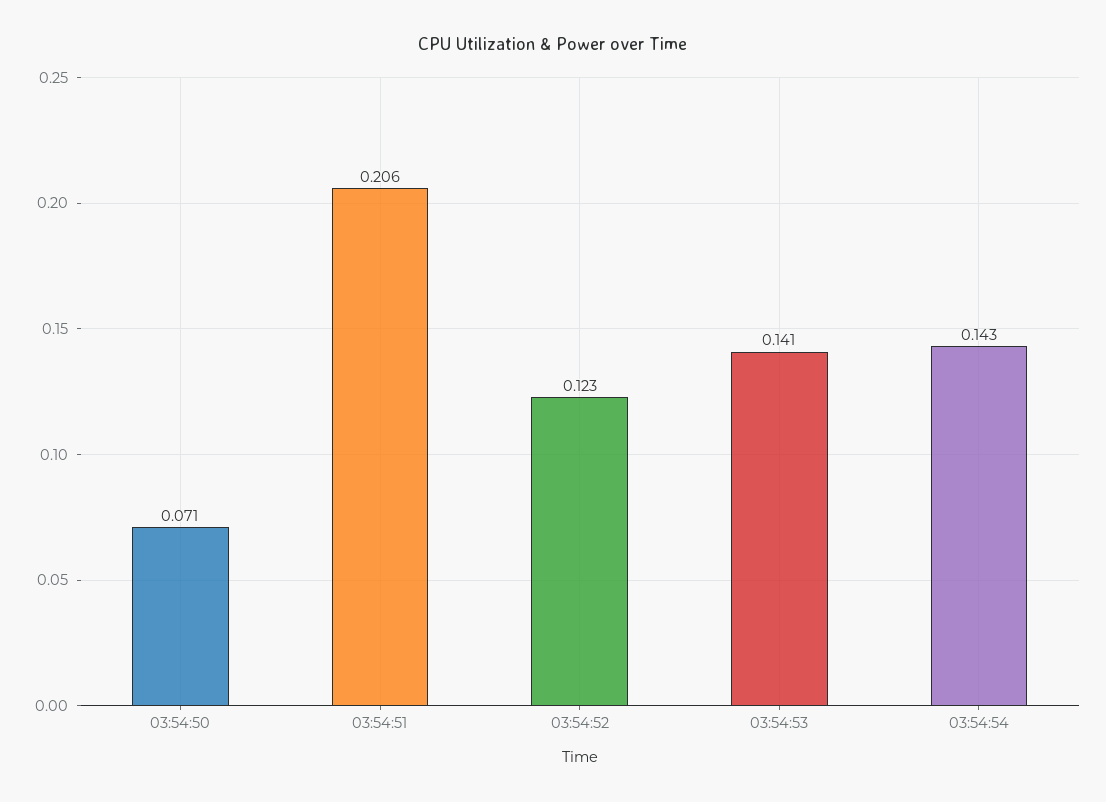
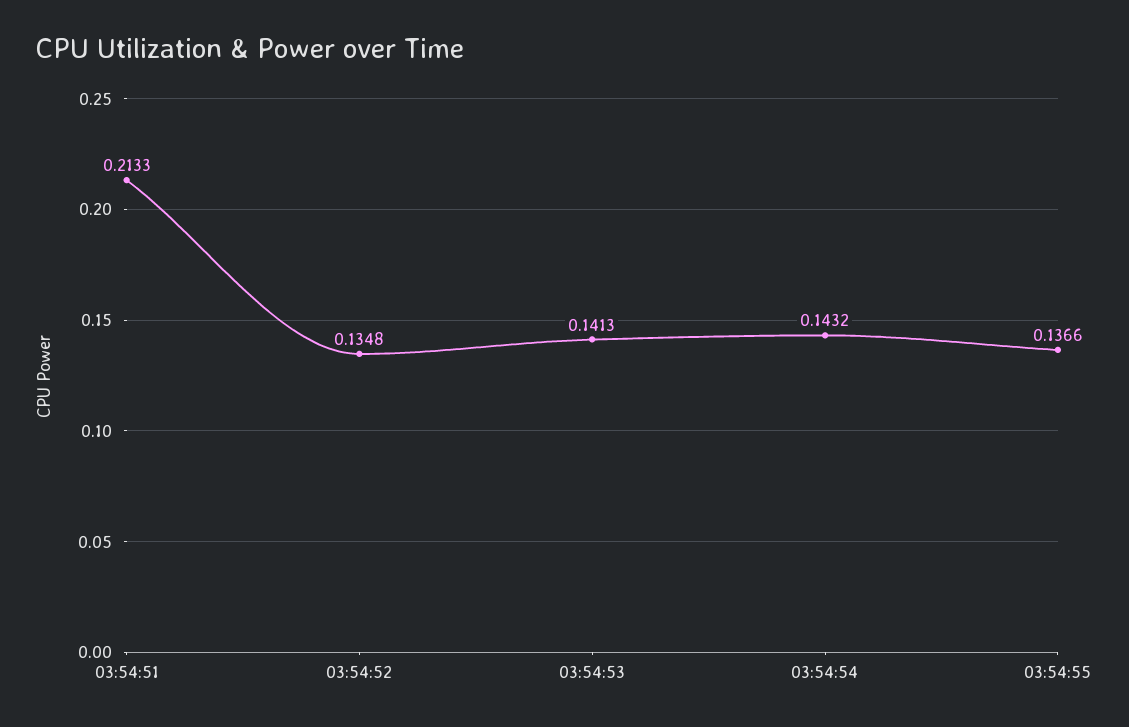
03:54:50: 0.071 -> none
03:54:51: 0.206 -> 0.2133
03:54:52: 0.123 -> 0.1348
03:54:55: none -> 0.1366

